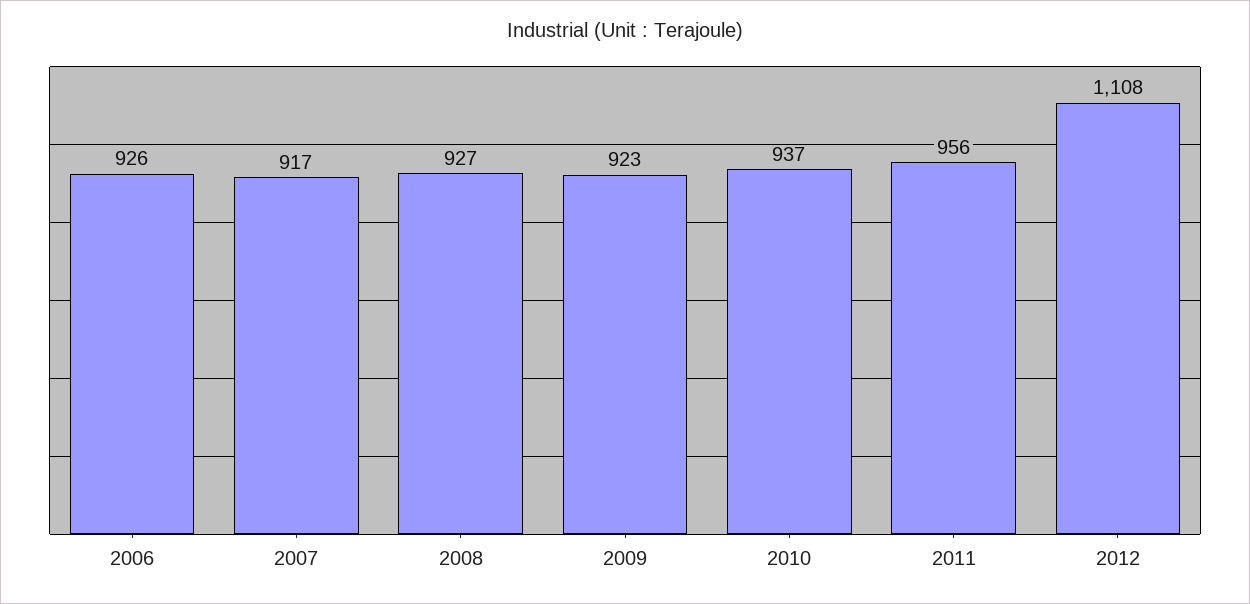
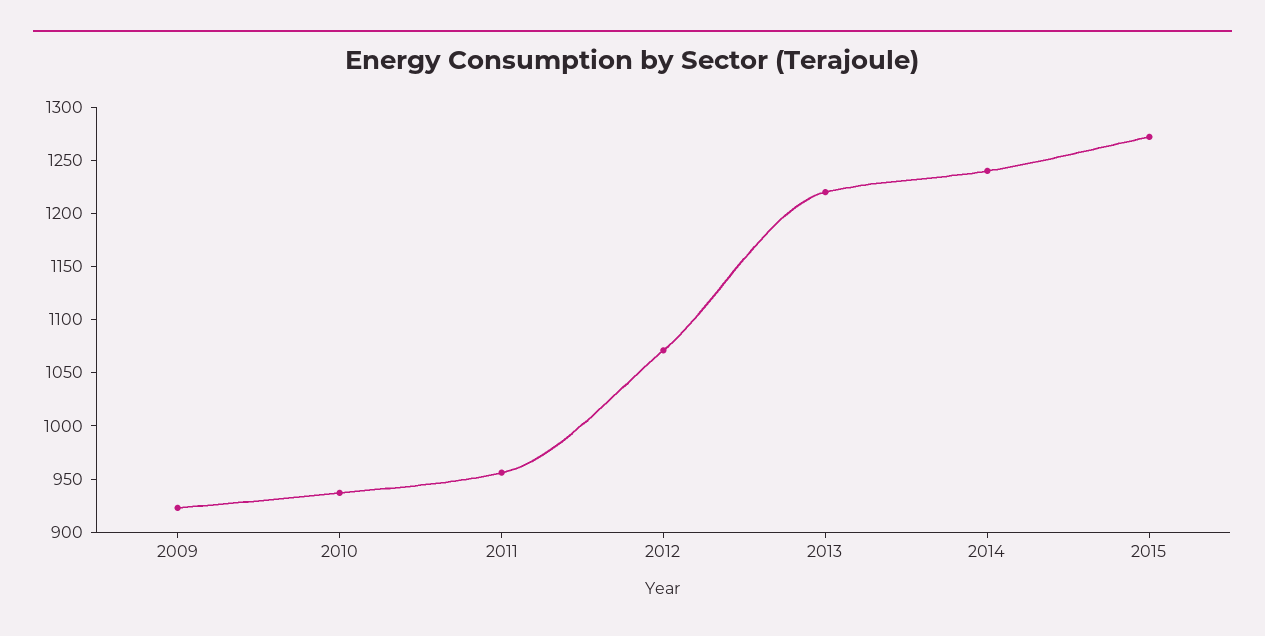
2006: 926 -> none
2007: 917 -> none
2008: 927 -> none
2012: 1108 -> 1070
2013: none -> 1220
2014: none -> 1240
2015: none -> 1270

